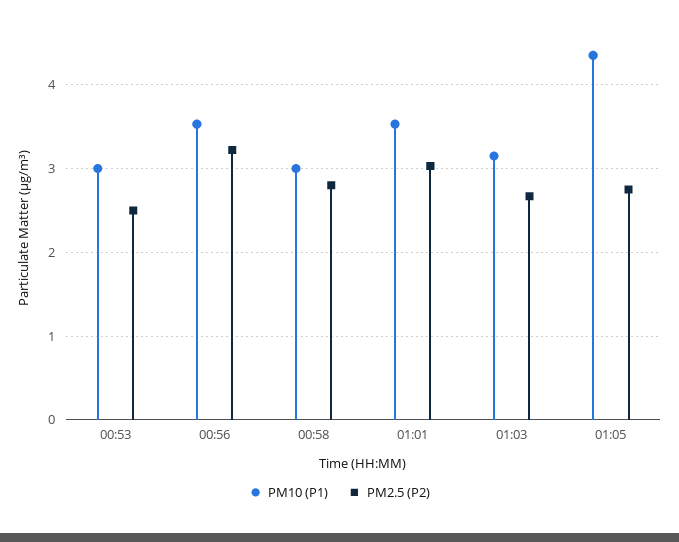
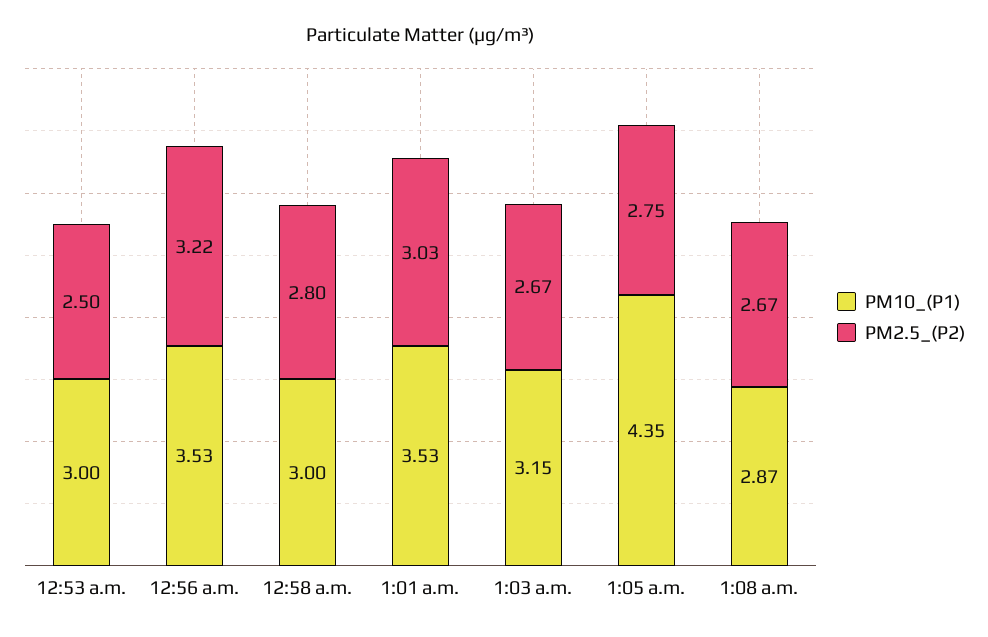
PM10 (P1), 1:08 a.m.: none -> 2.87
PM2.5 (P2), 1:08 a.m.: none -> 2.67

